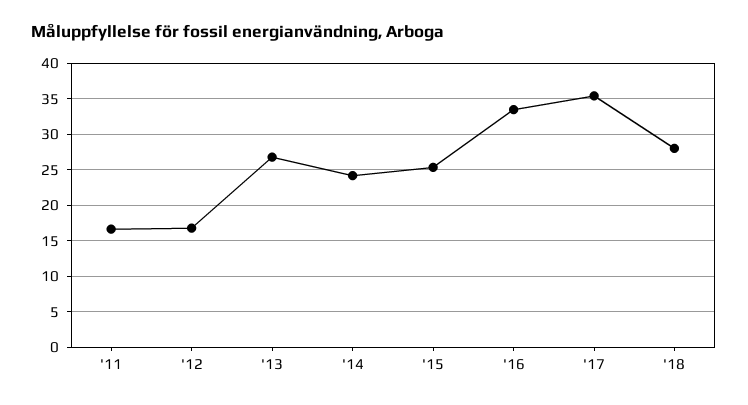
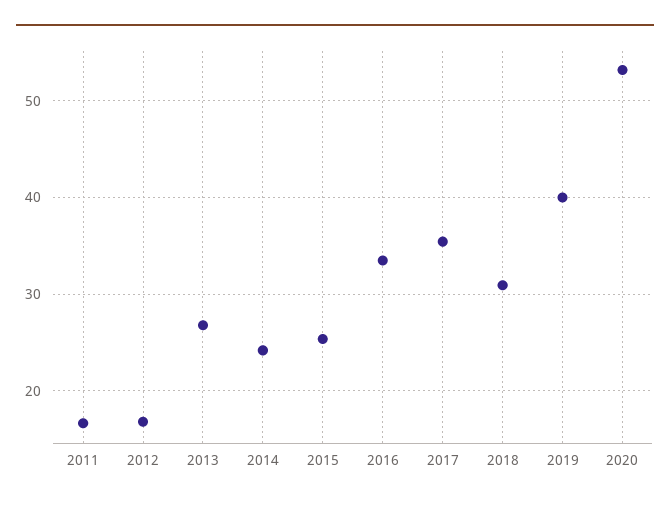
'18: 28 -> 31
2019: none -> 40
2020: none -> 53

